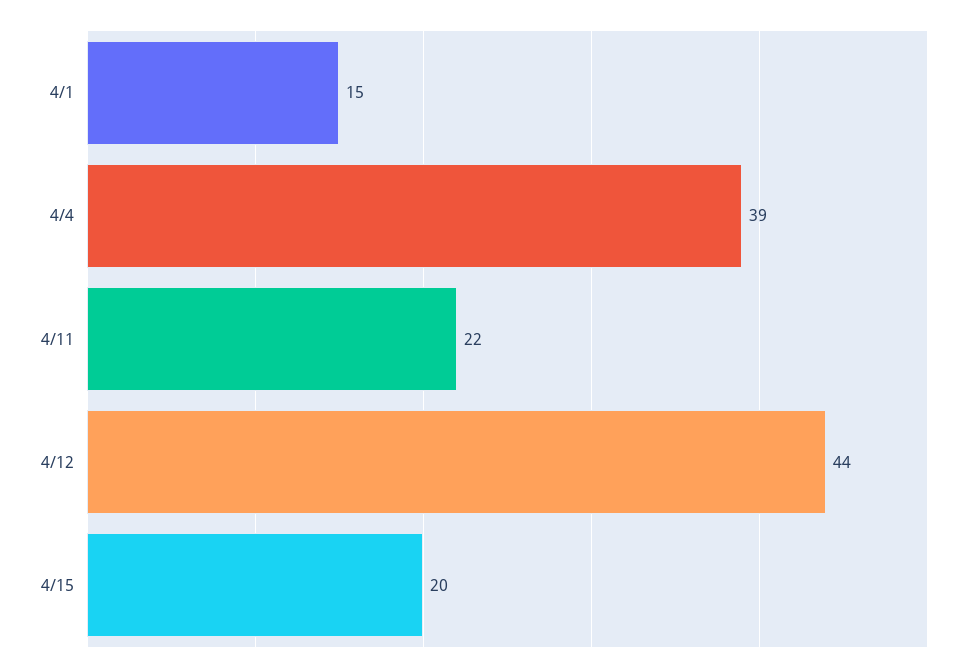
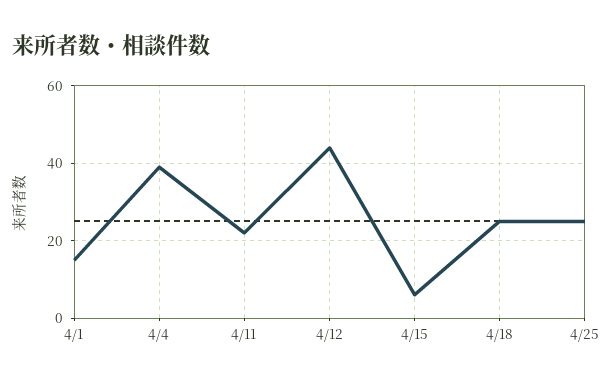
4/15: 20 -> 5
4/18: none -> 25
4/25: none -> 25

